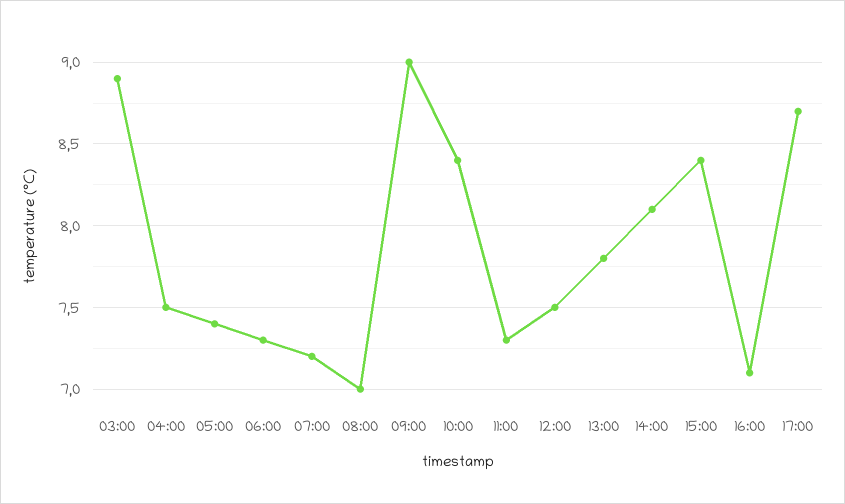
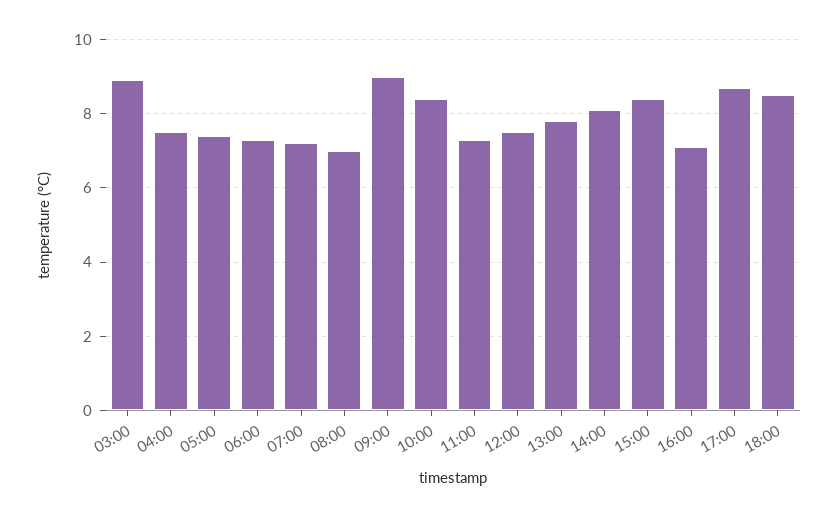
18:00: none -> 8.5

